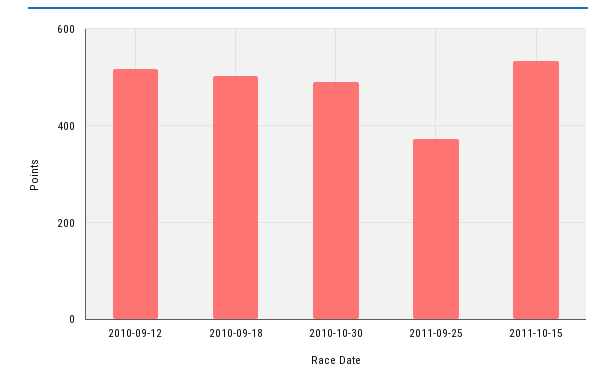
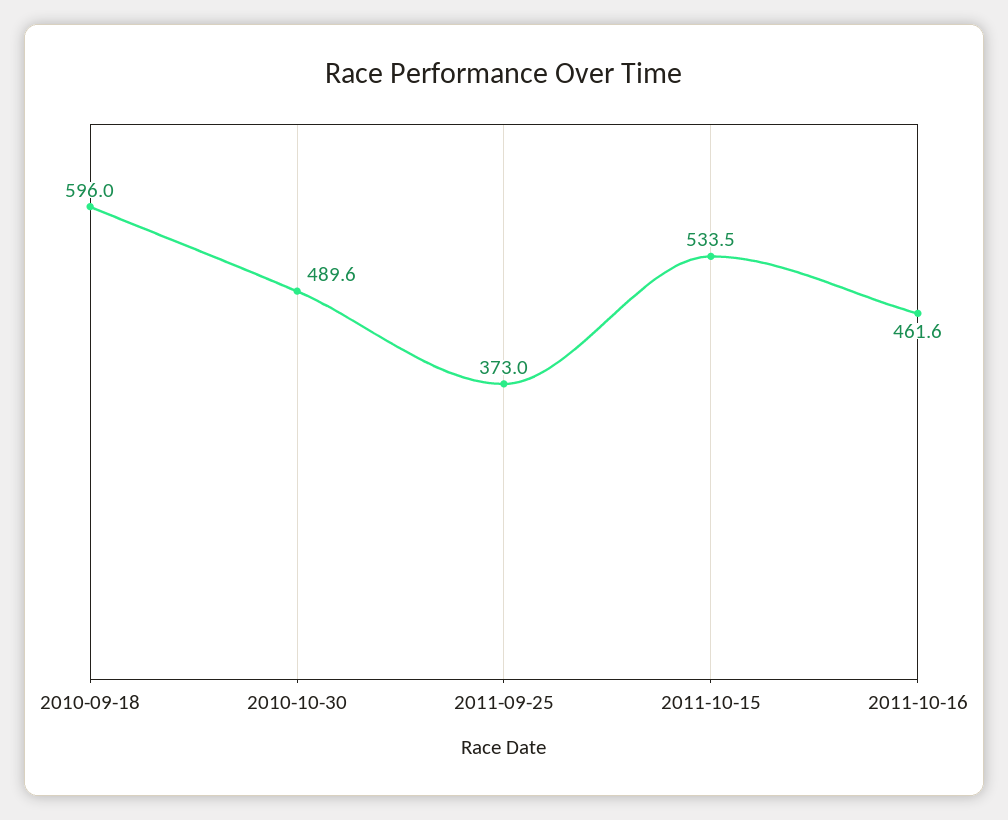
2010-09-12: 520 -> none
2010-09-18: 500 -> 596
2011-10-16: none -> 461.6

